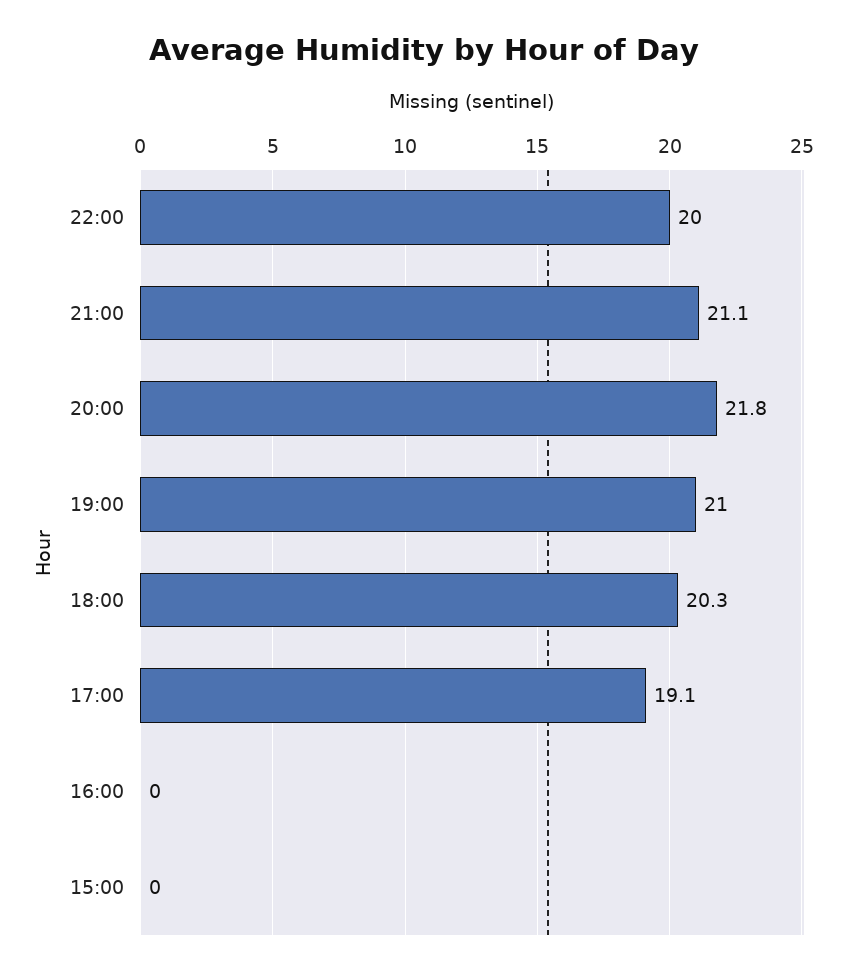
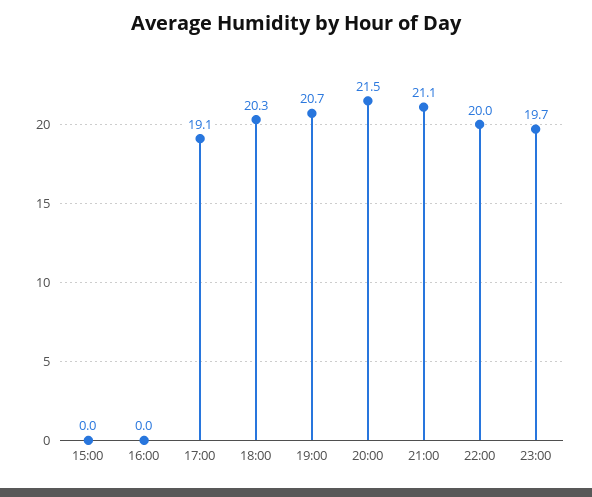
20:00: 21.8 -> 21.5
19:00: 21 -> 20.7
23:00: none -> 19.7

